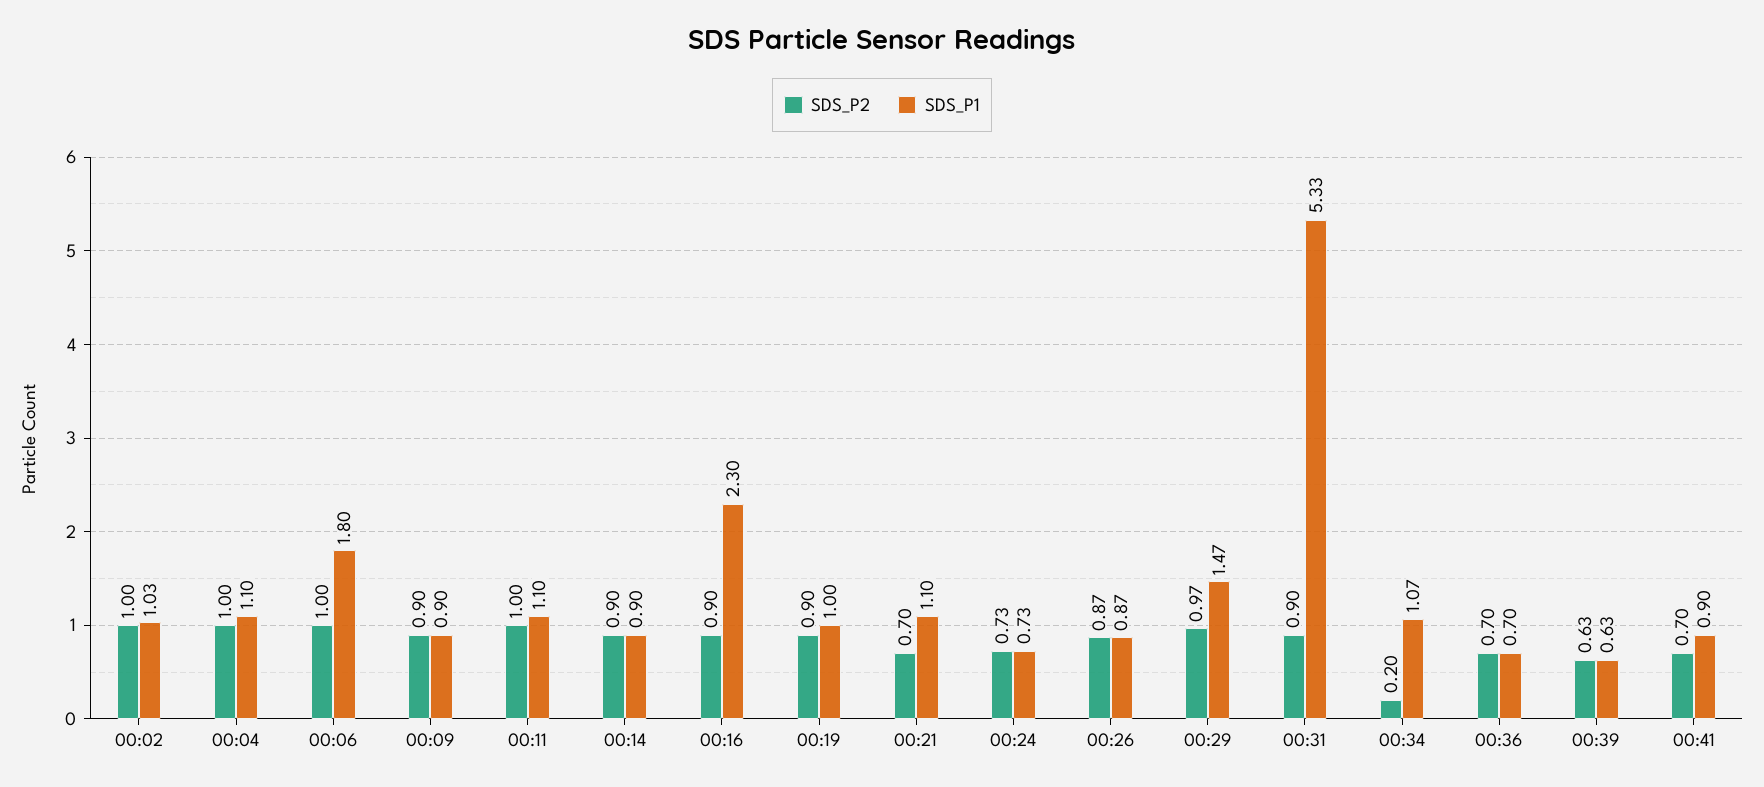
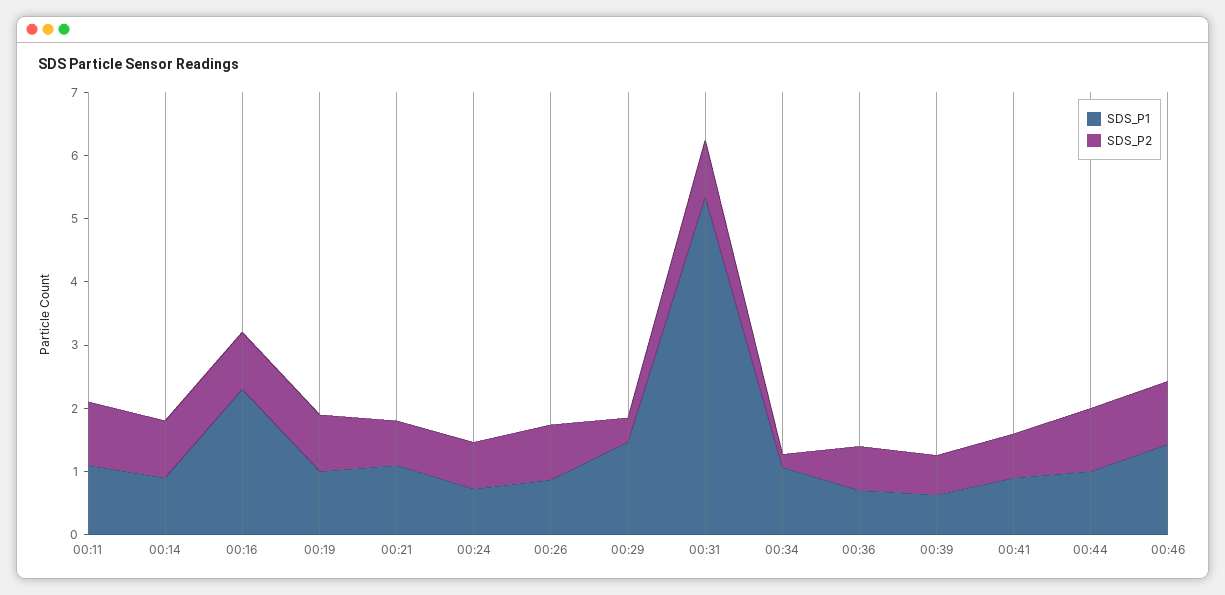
SDS_P2, 00:02: 1 -> none
SDS_P1, 00:02: 1.03 -> none
SDS_P2, 00:04: 1 -> none
SDS_P1, 00:04: 1.1 -> none
SDS_P2, 00:06: 1 -> none
SDS_P1, 00:06: 1.8 -> none
SDS_P2, 00:09: 0.9 -> none
SDS_P1, 00:09: 0.9 -> none
SDS_P2, 00:29: 0.97 -> 0.4
SDS_P1, 00:44: none -> 1
SDS_P2, 00:44: none -> 1
SDS_P1, 00:46: none -> 1.4
SDS_P2, 00:46: none -> 1

